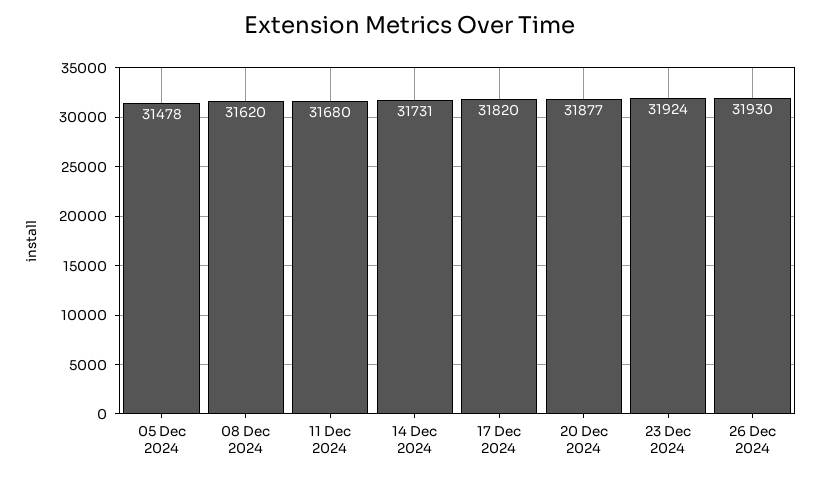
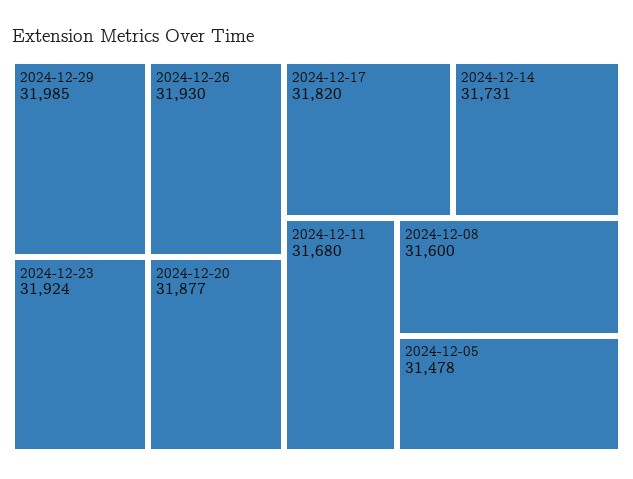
08 Dec 2024: 31620 -> 31600
2024-12-29: none -> 31985

